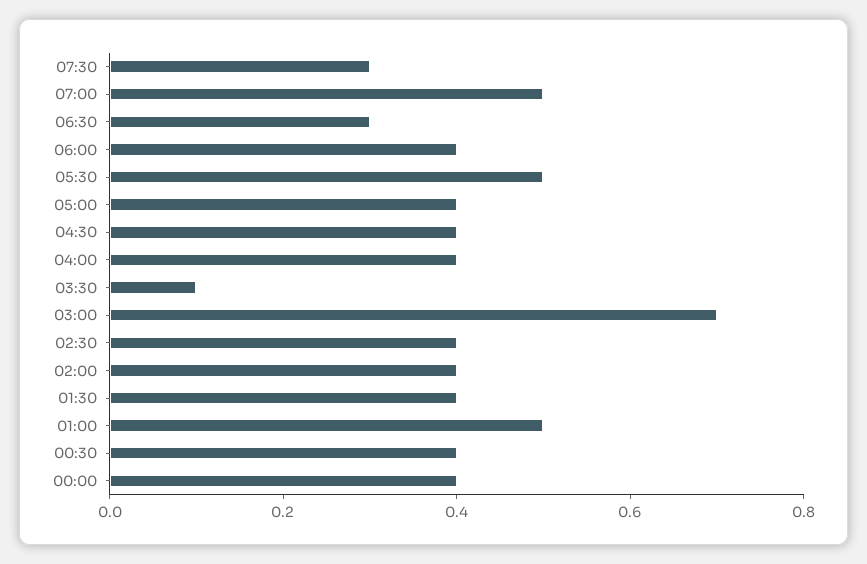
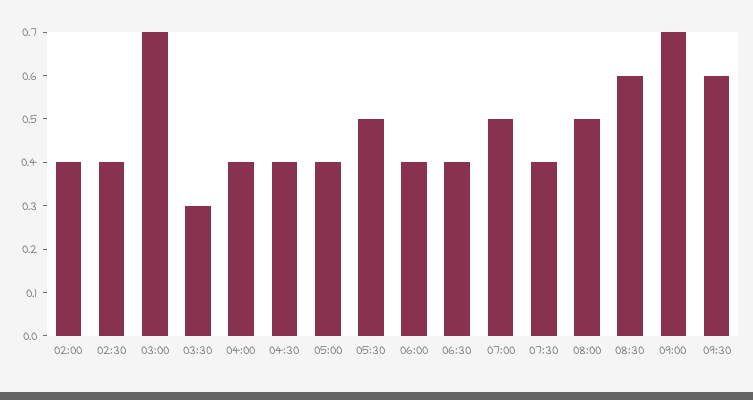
07:30: 0.3 -> 0.4
06:30: 0.3 -> 0.4
03:30: 0.1 -> 0.3
01:30: 0.4 -> none
01:00: 0.5 -> none
00:30: 0.4 -> none
00:00: 0.4 -> none
08:00: none -> 0.5
08:30: none -> 0.6
09:00: none -> 0.7
09:30: none -> 0.6

